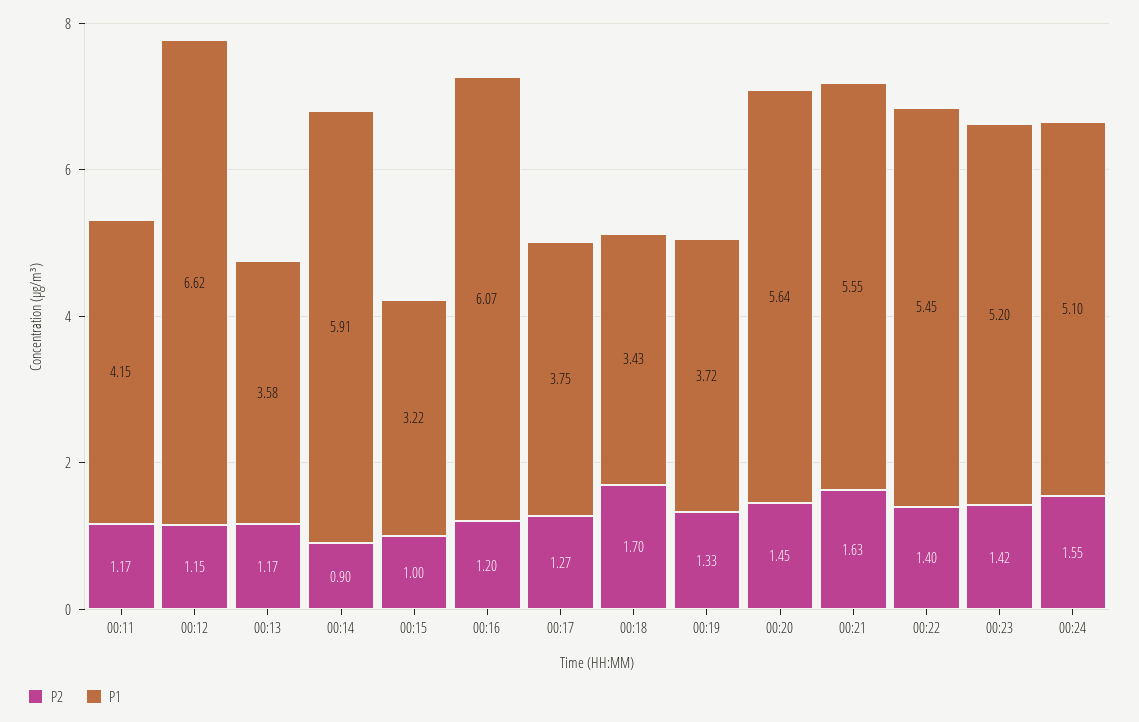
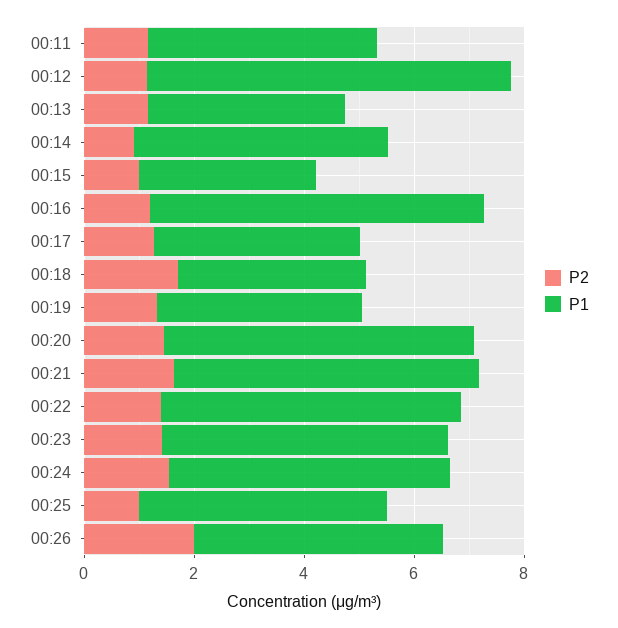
P1, 00:14: 5.91 -> 4.5
P2, 00:25: none -> 1
P1, 00:25: none -> 4.5
P2, 00:26: none -> 2
P1, 00:26: none -> 4.5

